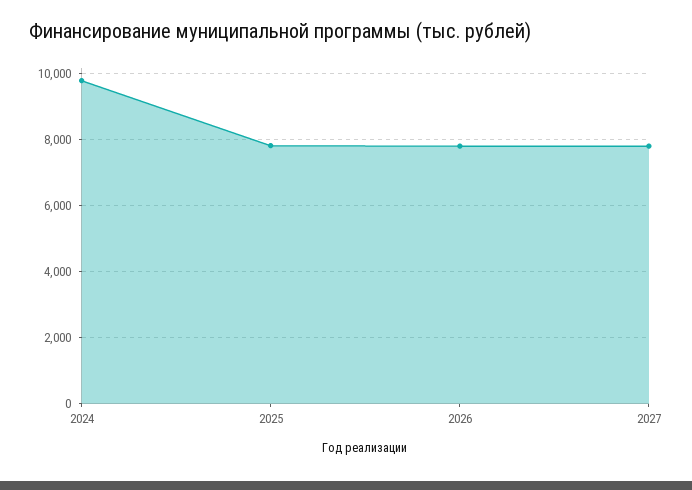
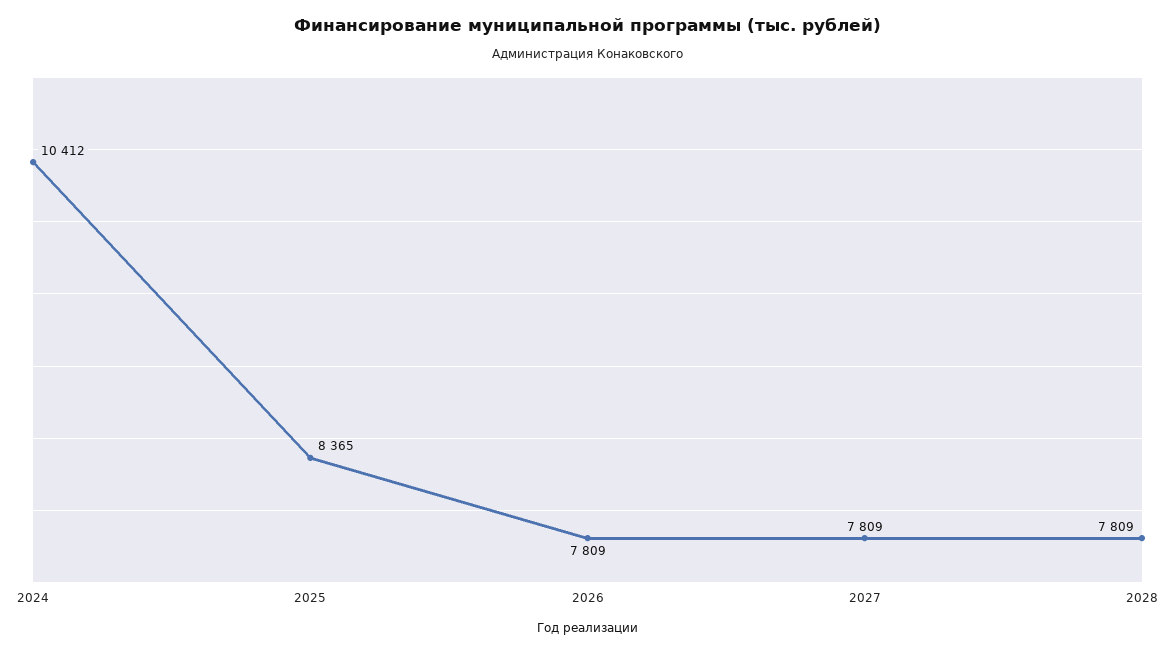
2024: 9800 -> 10412
2025: 7800 -> 8365
2028: none -> 7809

